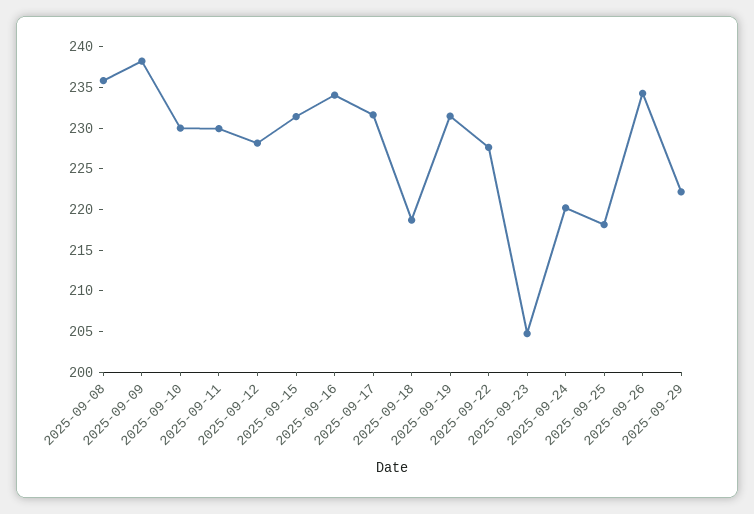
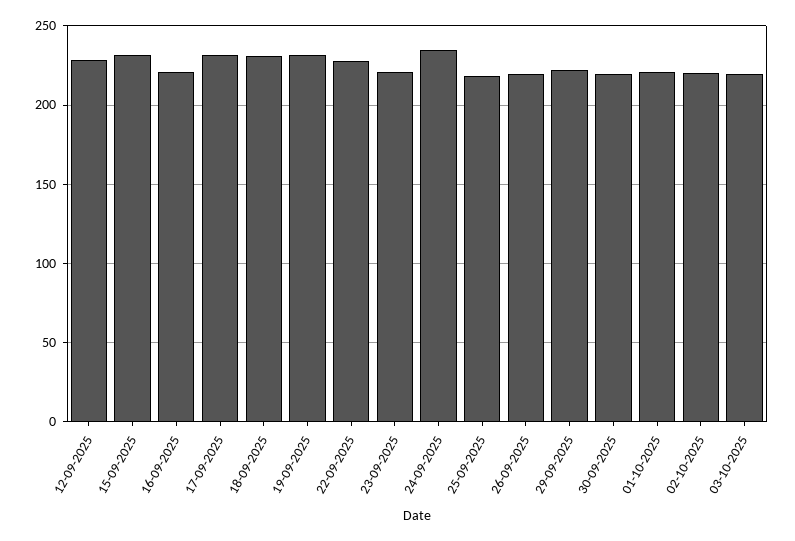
2025-09-08: 236 -> none
2025-09-09: 238 -> none
2025-09-10: 230 -> none
2025-09-11: 230 -> none
2025-09-16: 234 -> 220
2025-09-18: 219 -> 230
2025-09-23: 205 -> 220
2025-09-24: 220 -> 235
2025-09-26: 234 -> 220
30-09-2025: none -> 220
01-10-2025: none -> 220
02-10-2025: none -> 220
03-10-2025: none -> 220

